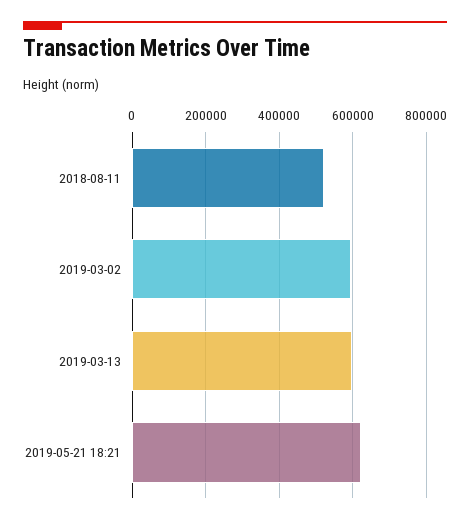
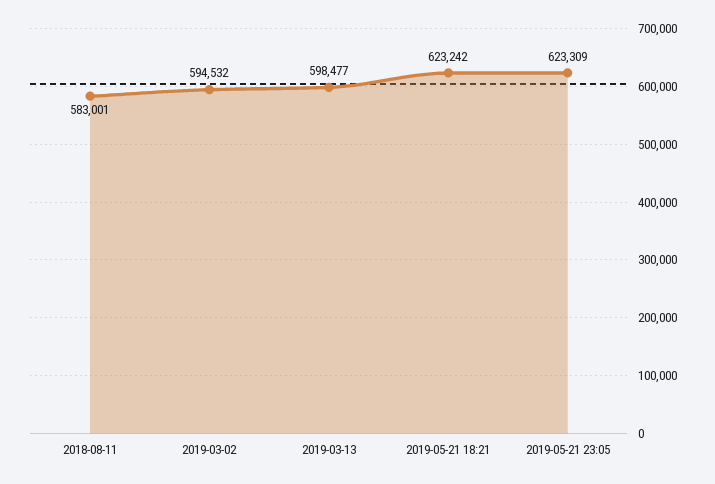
2018-08-11: 520000 -> 583001
2019-05-21 23:05: none -> 623309

